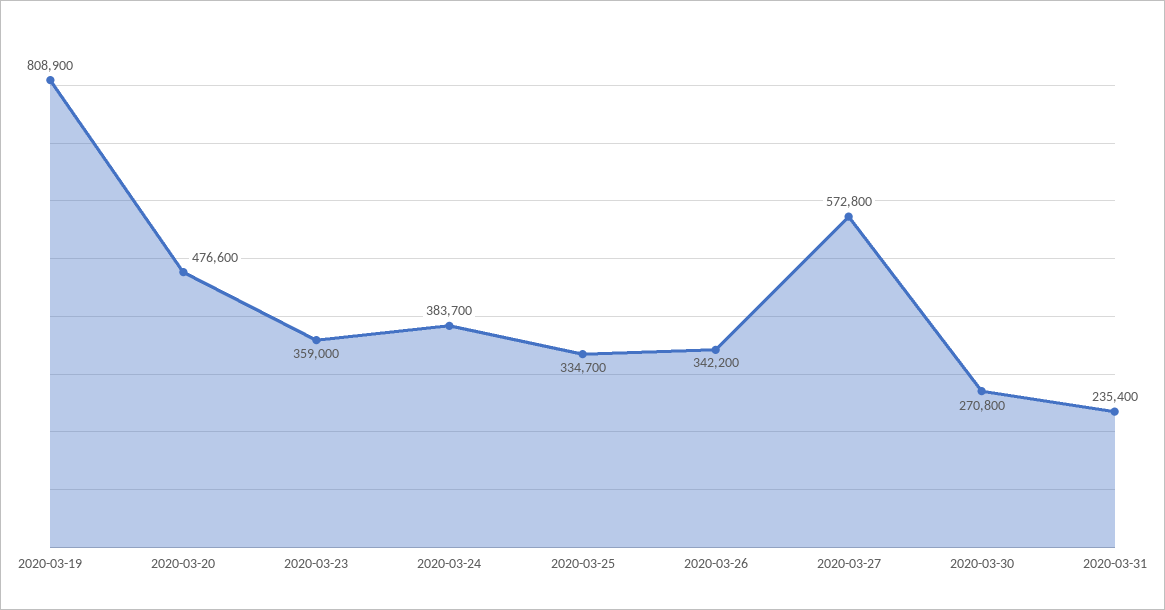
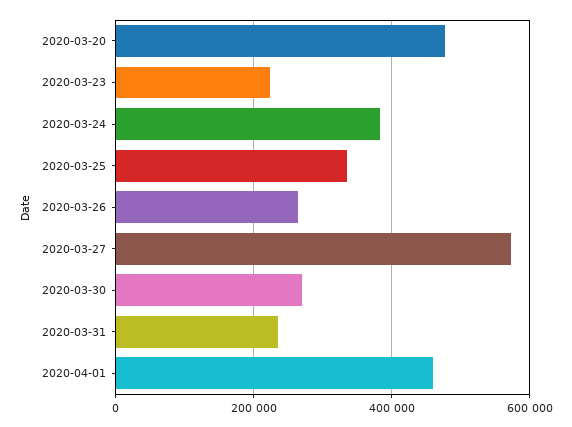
2020-03-19: 808900 -> none
2020-03-23: 359000 -> 220000
2020-03-26: 342200 -> 260000
2020-04-01: none -> 460000

